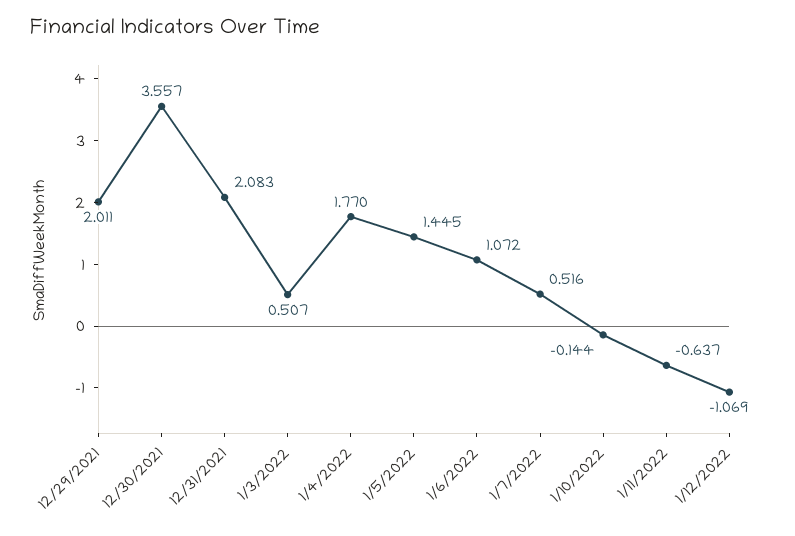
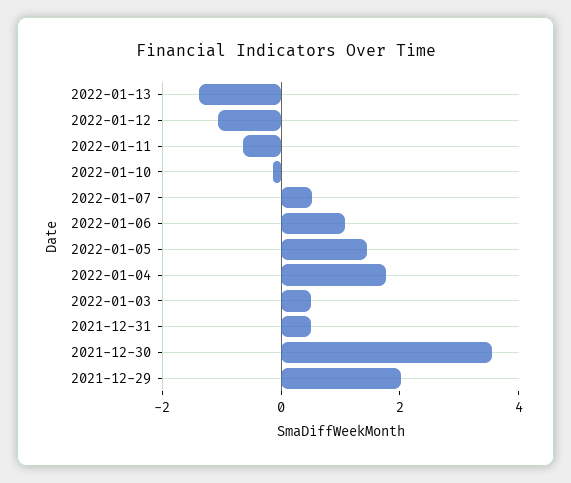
12/31/2021: 2.083 -> 0.5
2022-01-13: none -> -1.5

